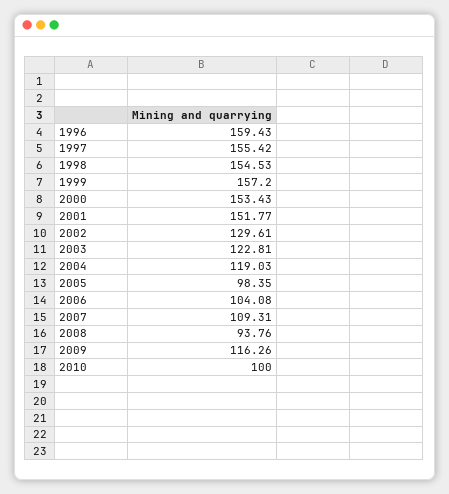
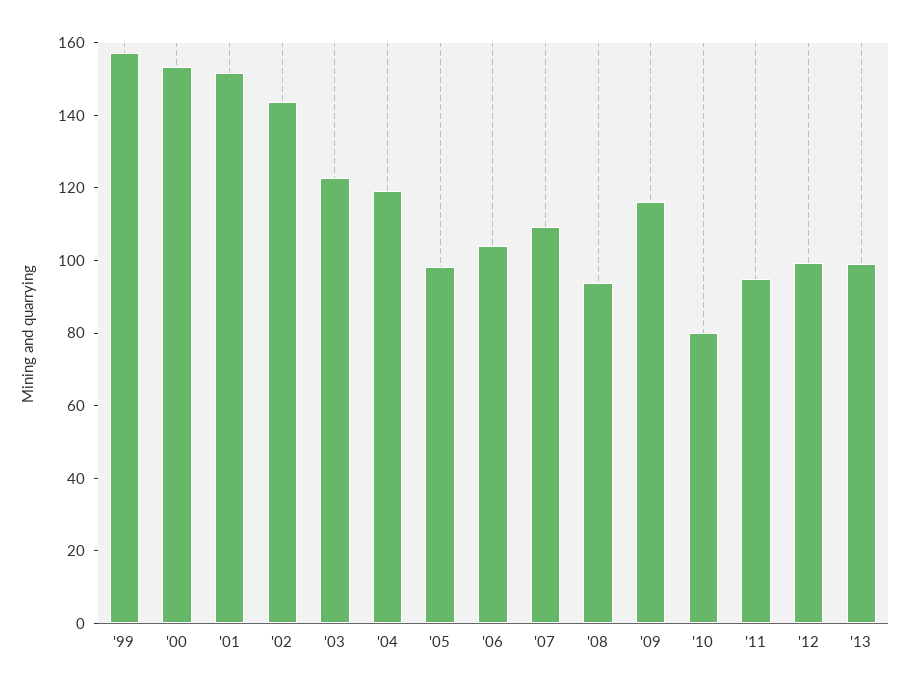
1996: 159.43 -> none
1997: 155.42 -> none
1998: 154.53 -> none
2002: 129.61 -> 145
2010: 100 -> 80
'11: none -> 95
'12: none -> 100
'13: none -> 100

